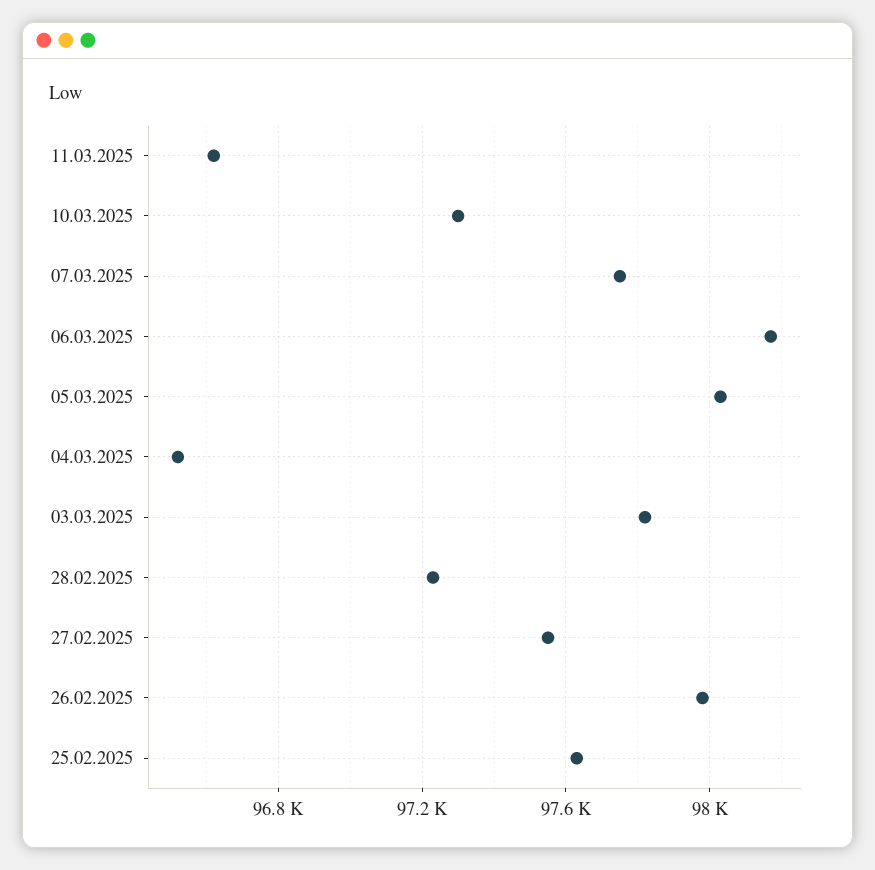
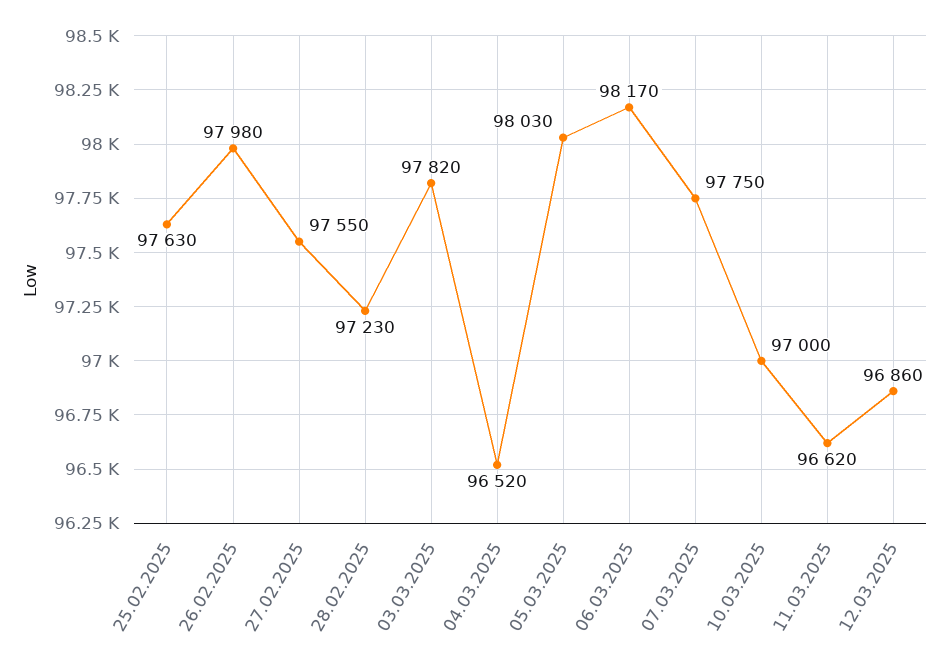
10.03.2025: 97300 -> 97000
12.03.2025: none -> 96860

